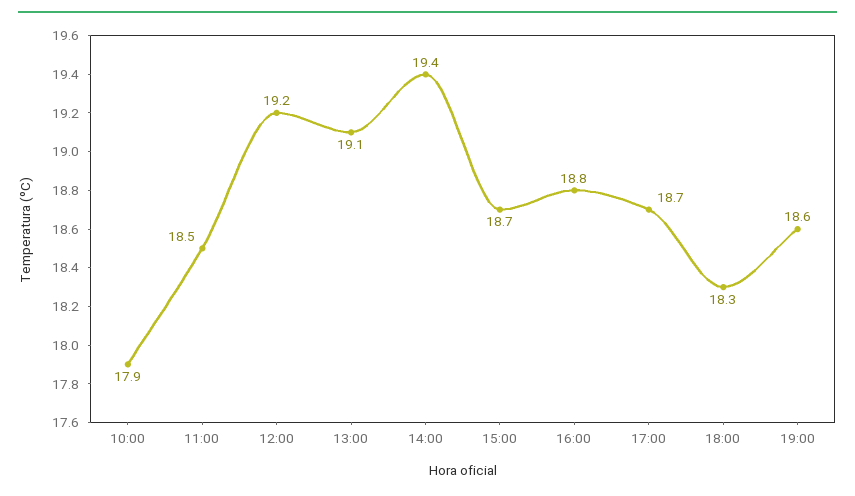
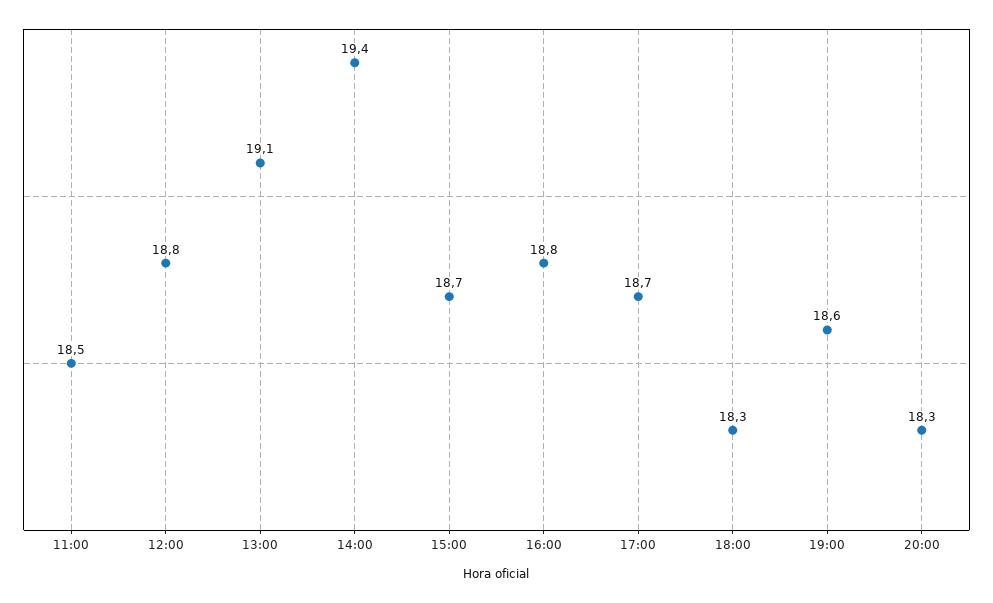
10:00: 17.9 -> none
12:00: 19.2 -> 18.8
20:00: none -> 18.3

